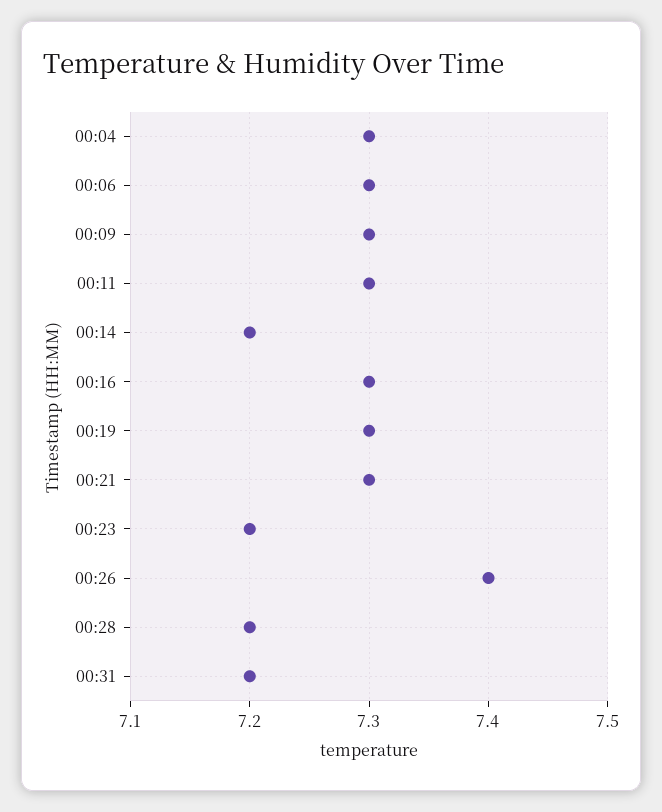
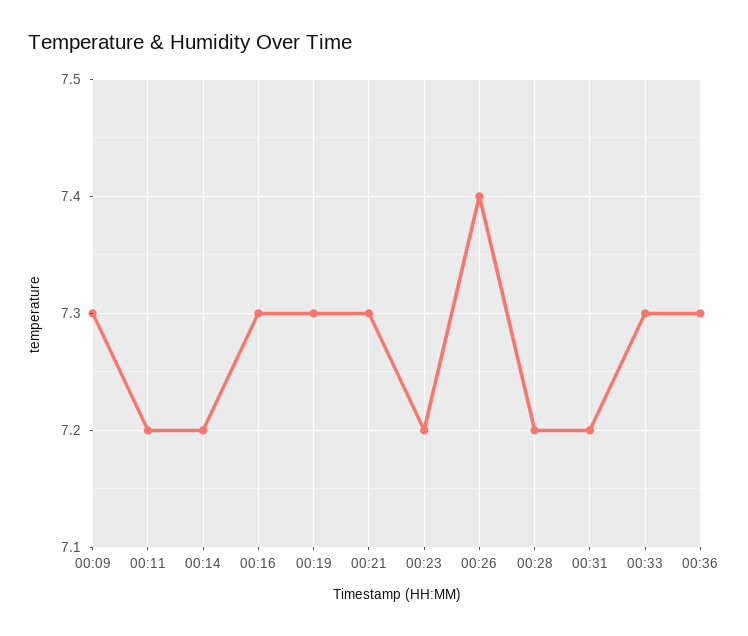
00:04: 7.3 -> none
00:06: 7.3 -> none
00:11: 7.3 -> 7.2
00:33: none -> 7.3
00:36: none -> 7.3

